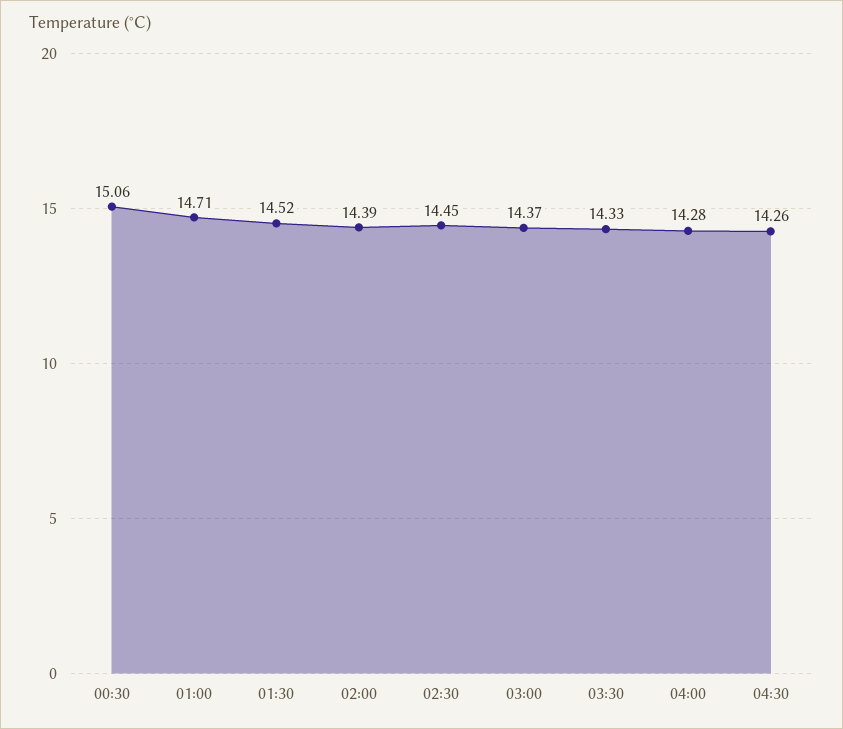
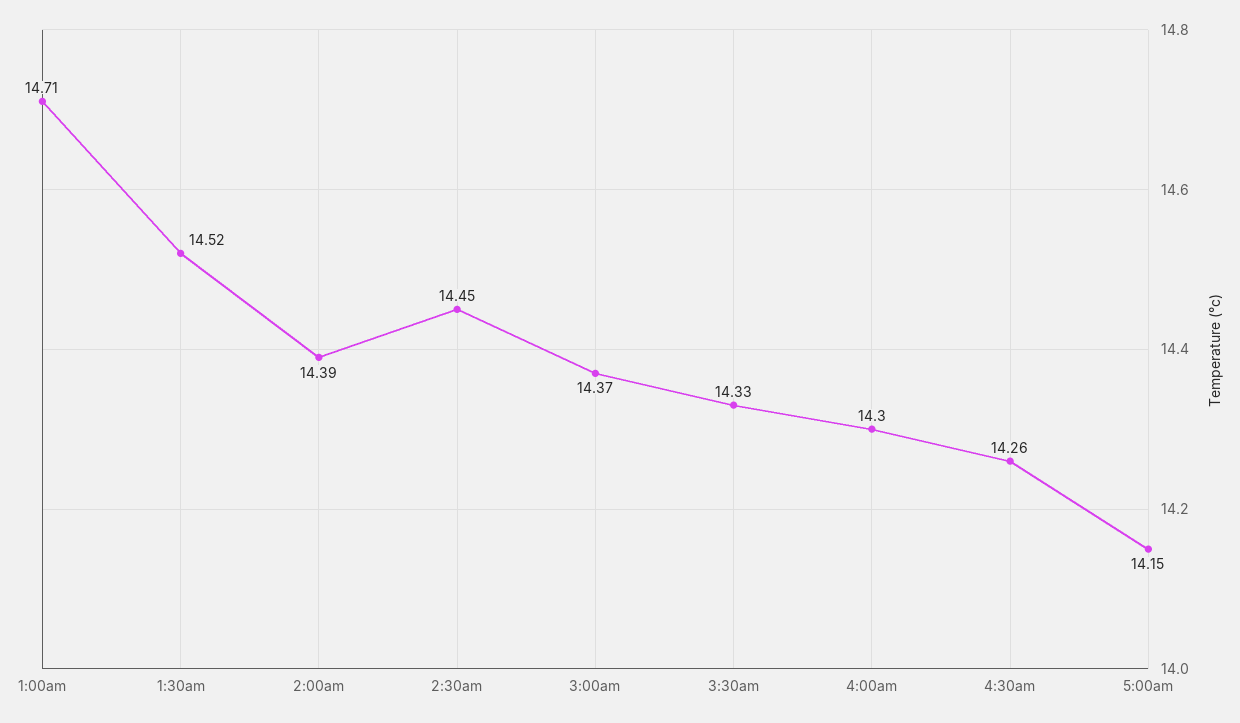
00:30: 15.06 -> none
04:00: 14.28 -> 14.3
5:00am: none -> 14.15

